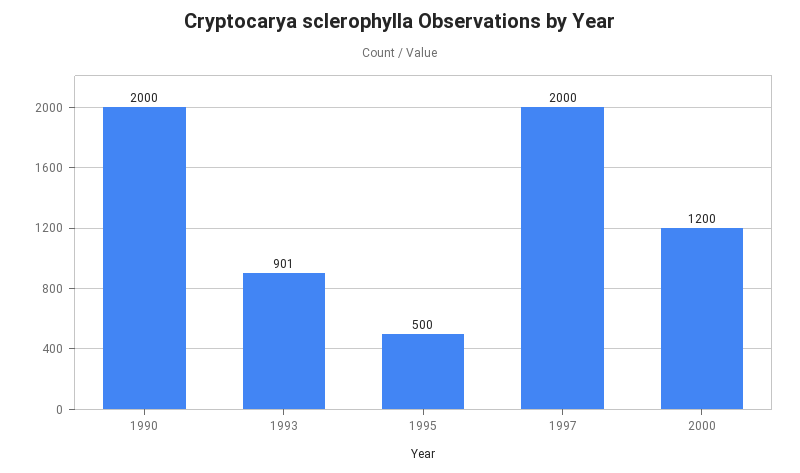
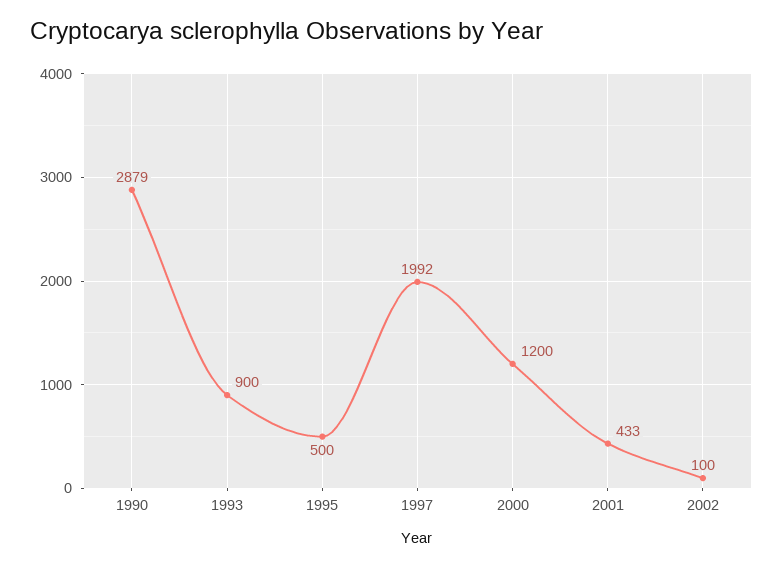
1990: 2000 -> 2879
1993: 901 -> 900
1997: 2000 -> 1992
2001: none -> 433
2002: none -> 100

